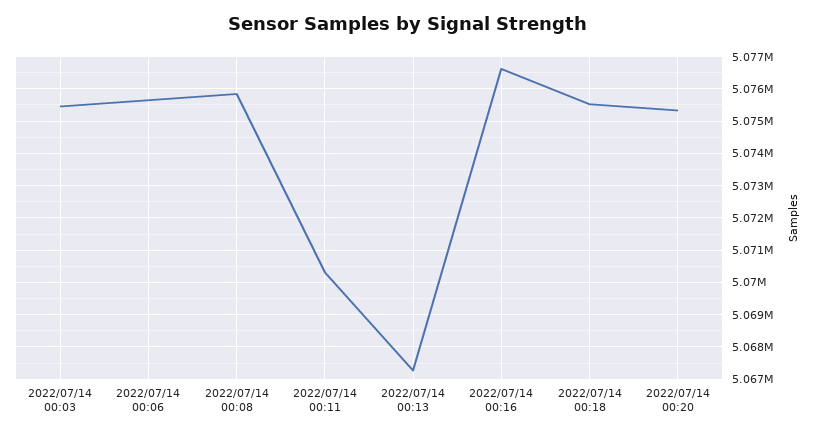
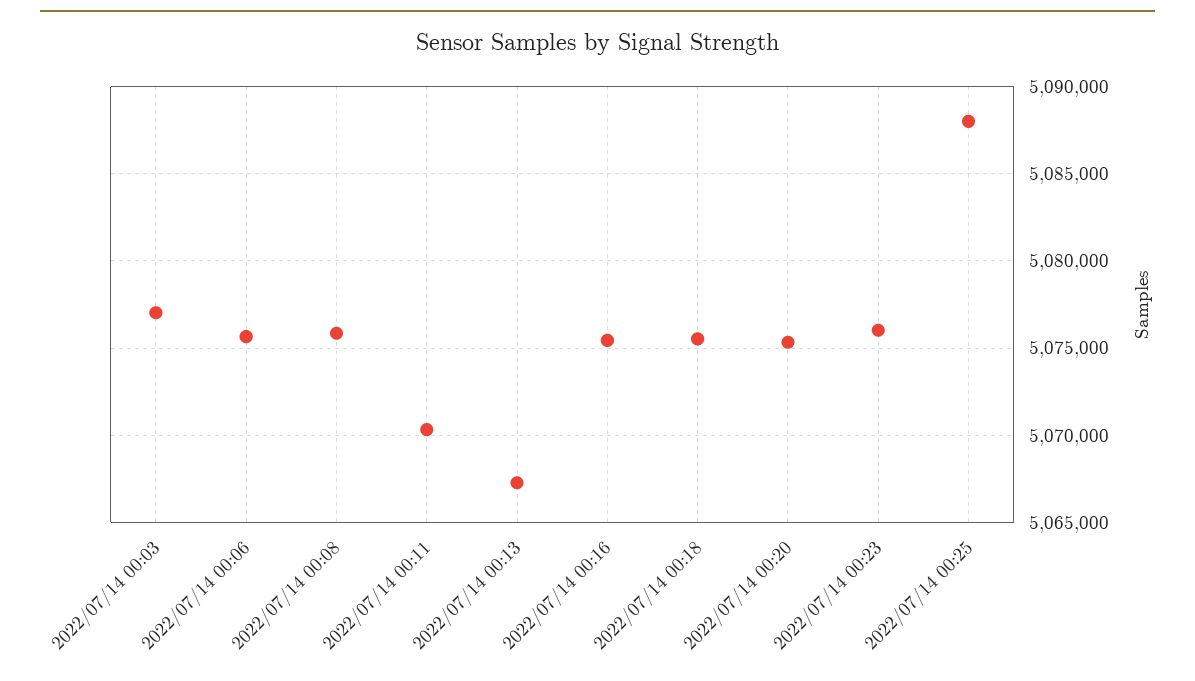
2022/07/14 00:03: 5075400 -> 5077000
2022/07/14 00:16: 5076600 -> 5075500
2022/07/14 00:23: none -> 5076000
2022/07/14 00:25: none -> 5088000

